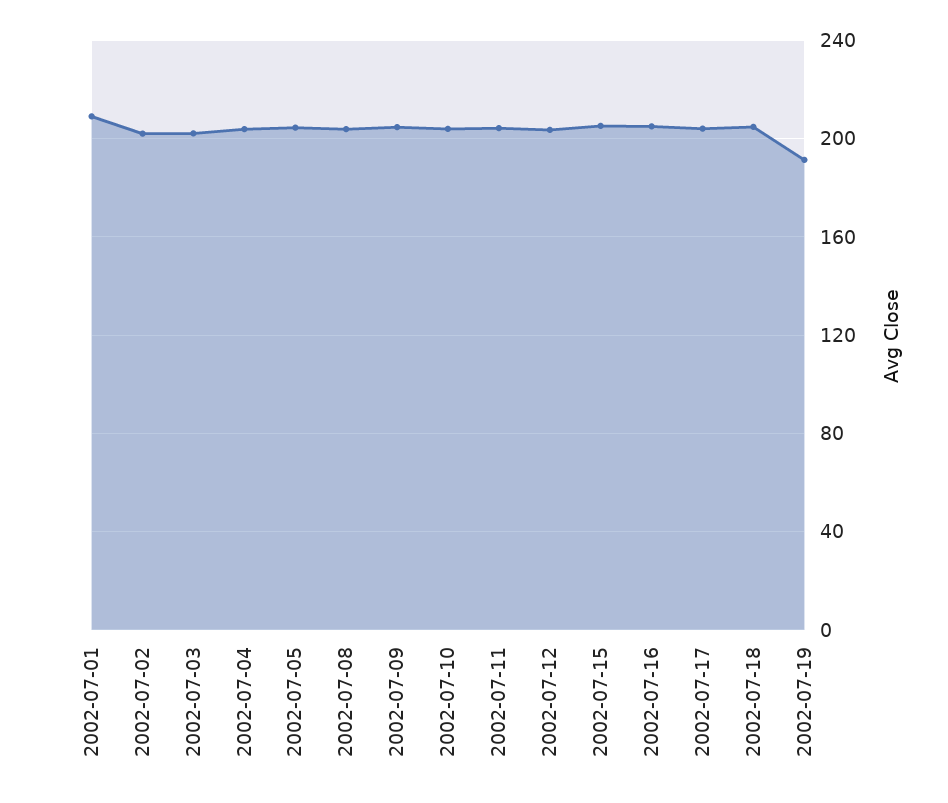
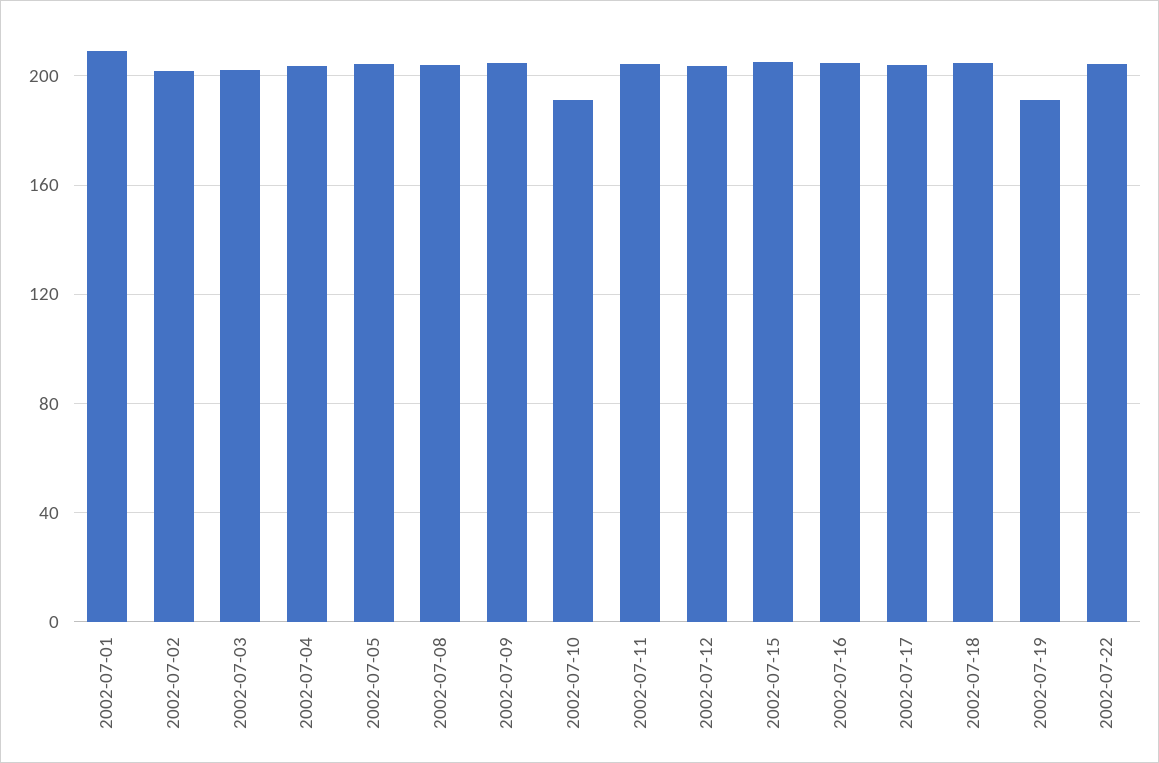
2002-07-10: 205 -> 190
2002-07-22: none -> 205

